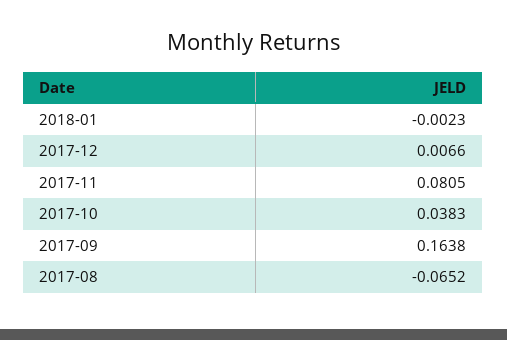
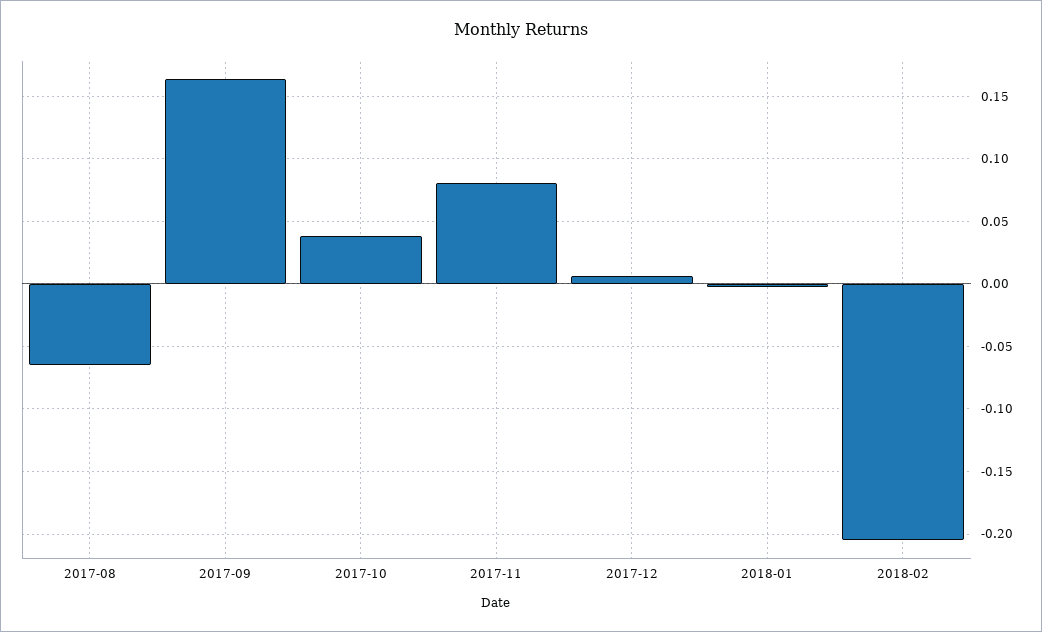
2018-02: none -> -0.205

